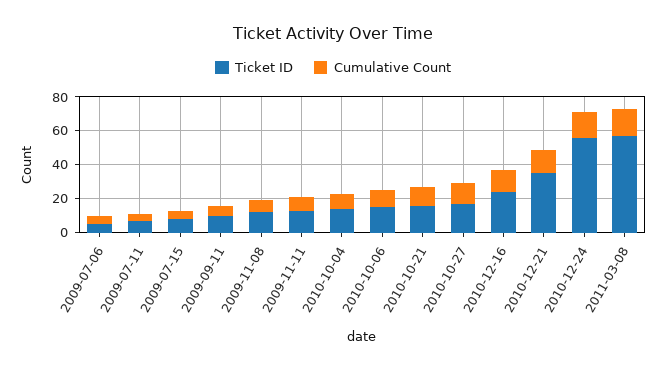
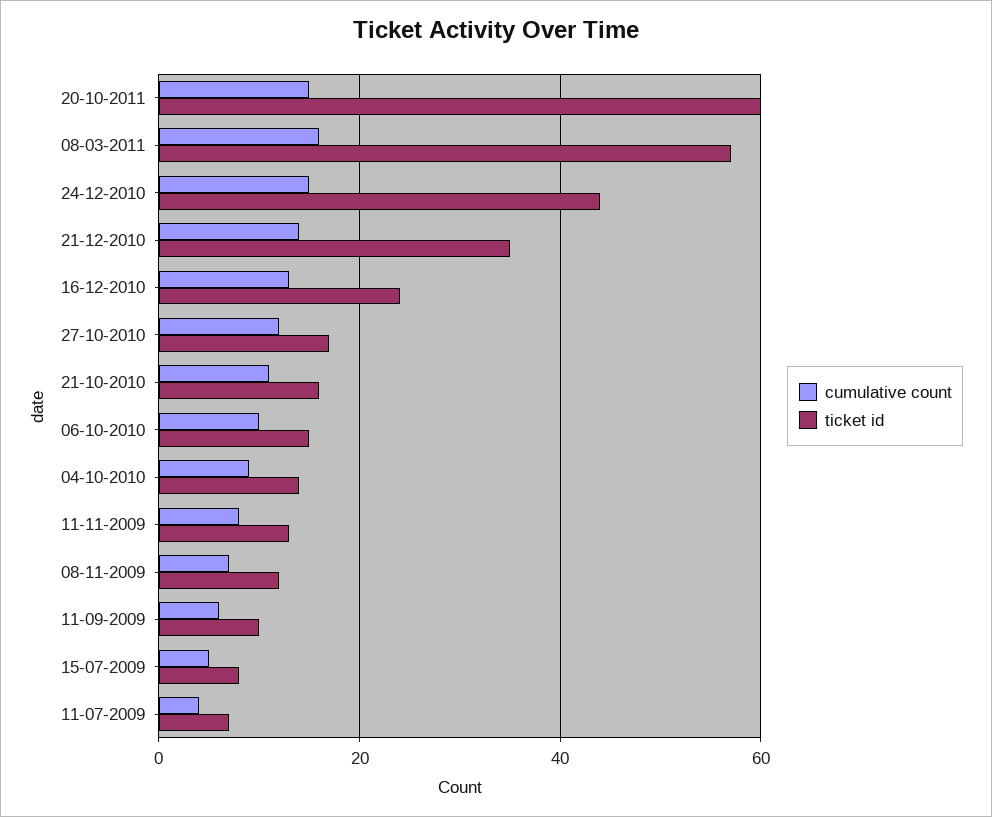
Ticket ID, 2009-07-06: 5 -> none
Cumulative Count, 2009-07-06: 5 -> none
Ticket ID, 2010-12-24: 55 -> 45
Cumulative Count, 20-10-2011: none -> 15
Ticket ID, 20-10-2011: none -> 60

